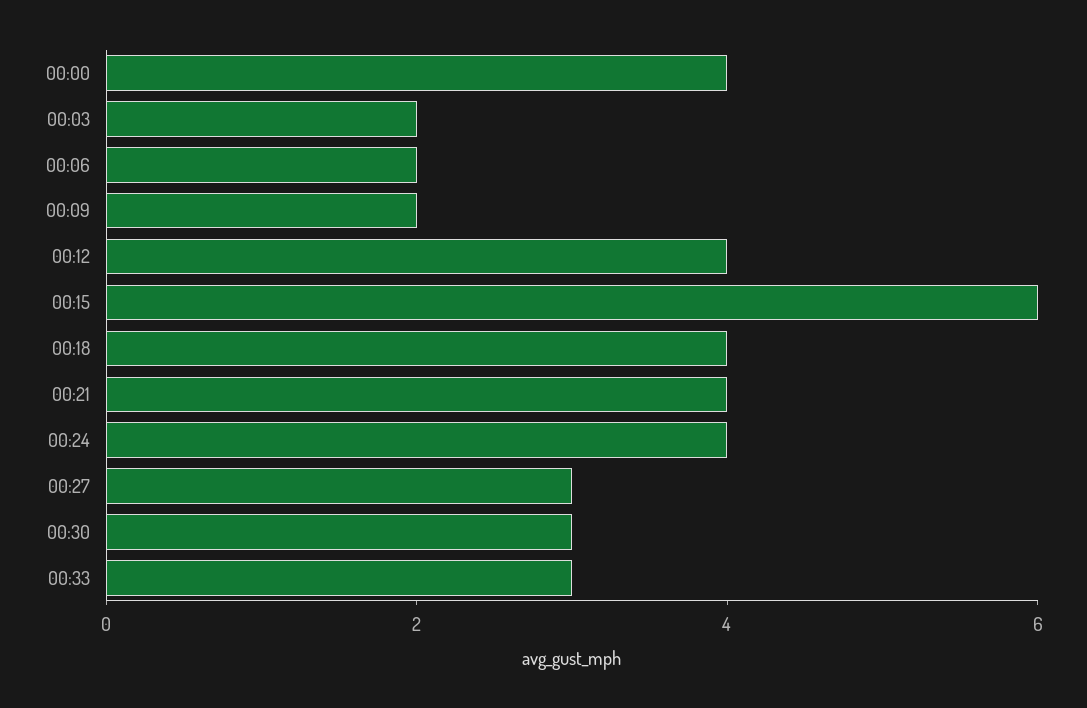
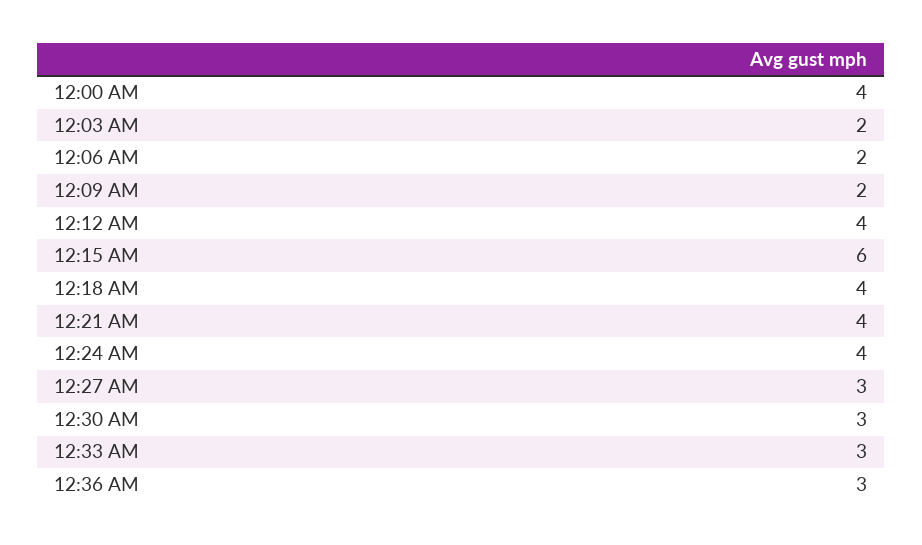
12:36 AM: none -> 3

